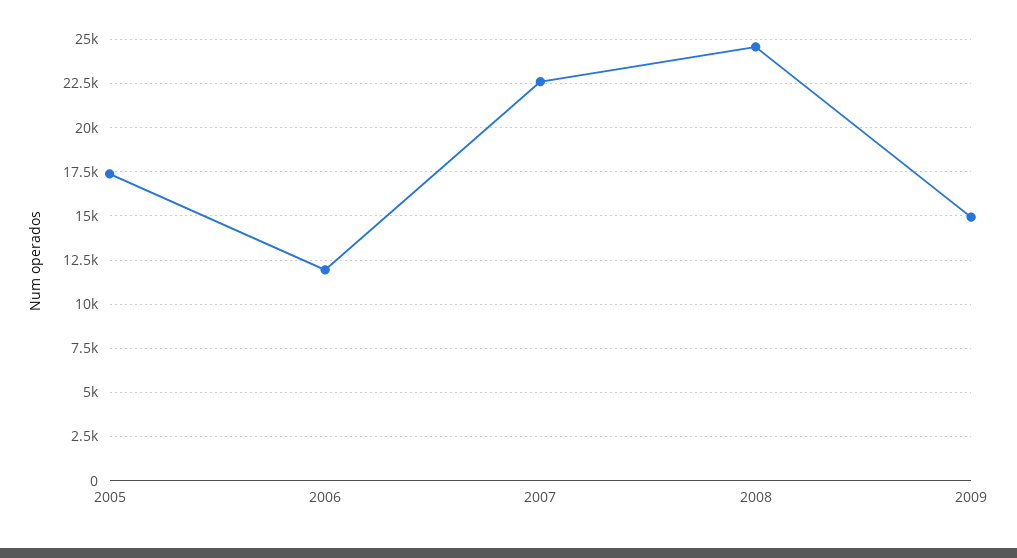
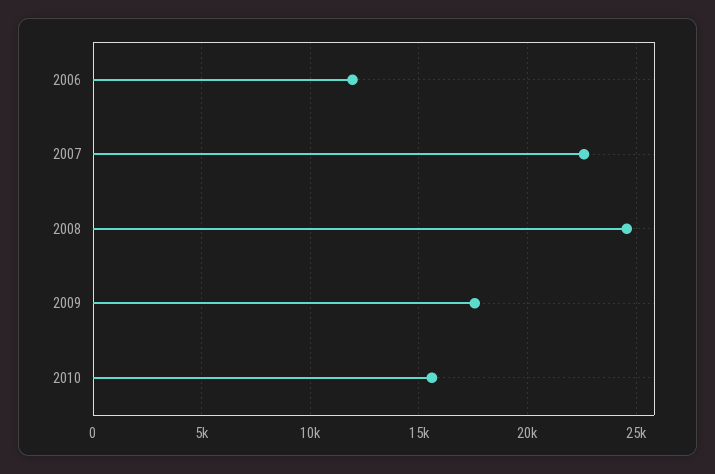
2005: 17500 -> none
2009: 15000 -> 17500
2010: none -> 15500

